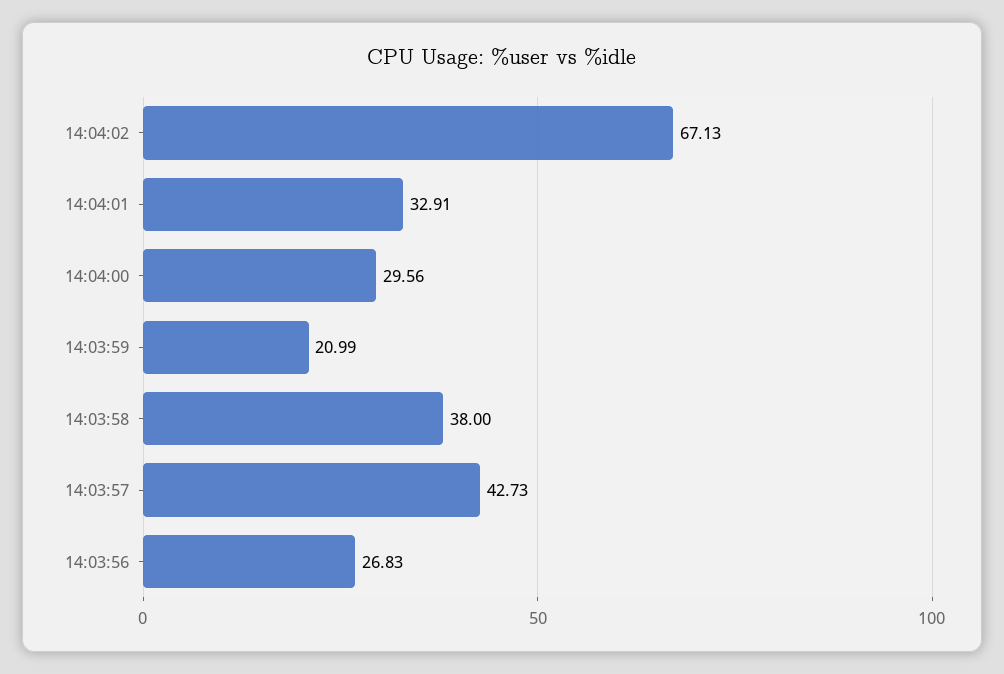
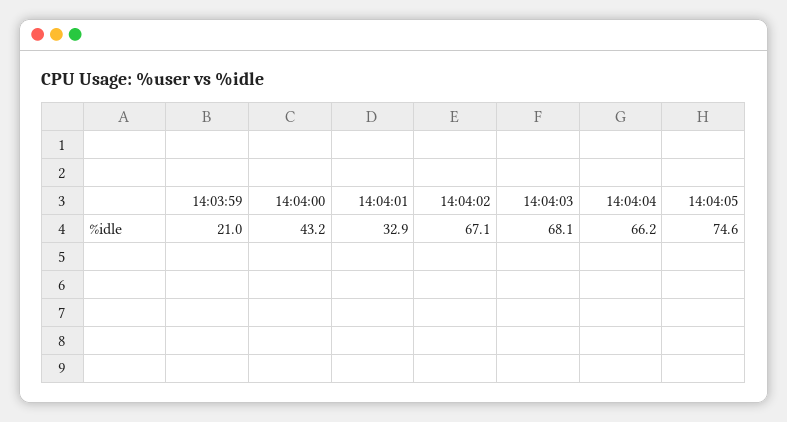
14:04:00: 29.56 -> 43.2
14:03:58: 38 -> none
14:03:57: 42.73 -> none
14:03:56: 26.83 -> none
14:04:03: none -> 68.1
14:04:04: none -> 66.2
14:04:05: none -> 74.6

